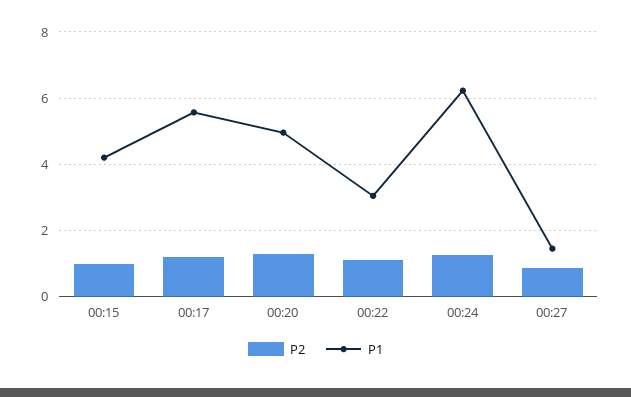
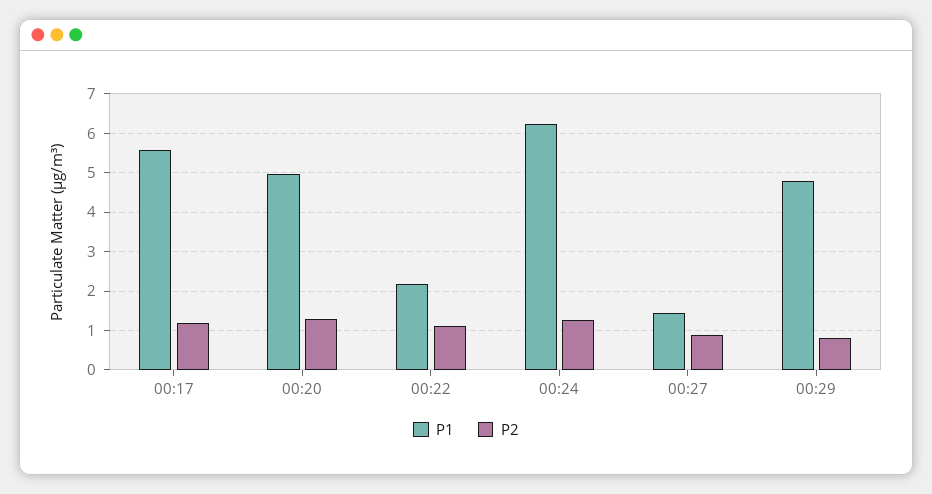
P2, 00:15: 1 -> none
P1, 00:15: 4.2 -> none
P1, 00:22: 3 -> 2.2
P1, 00:29: none -> 4.8
P2, 00:29: none -> 0.8

